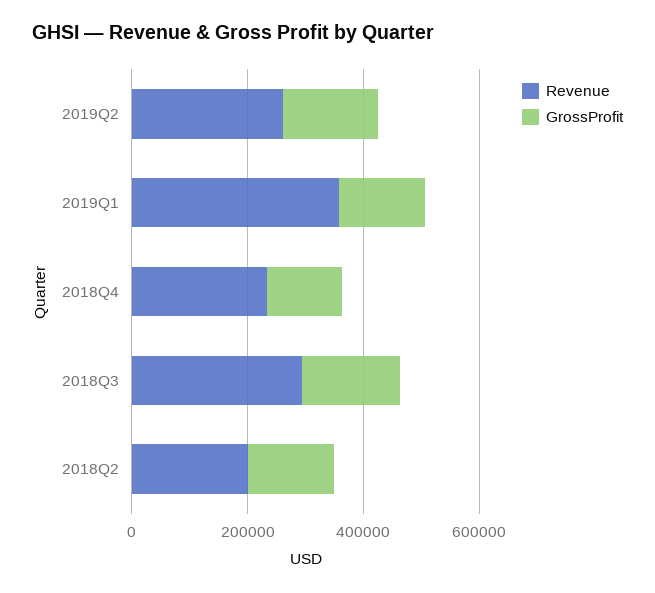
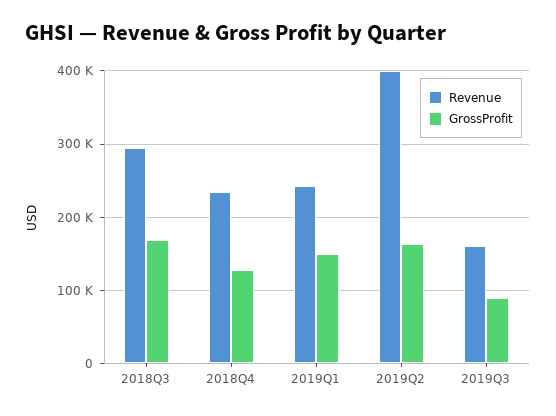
Revenue, 2019Q2: 250000 -> 400000
Revenue, 2019Q1: 350000 -> 240000
Revenue, 2018Q2: 200000 -> none
GrossProfit, 2018Q2: 150000 -> none
Revenue, 2019Q3: none -> 160000
GrossProfit, 2019Q3: none -> 90000

